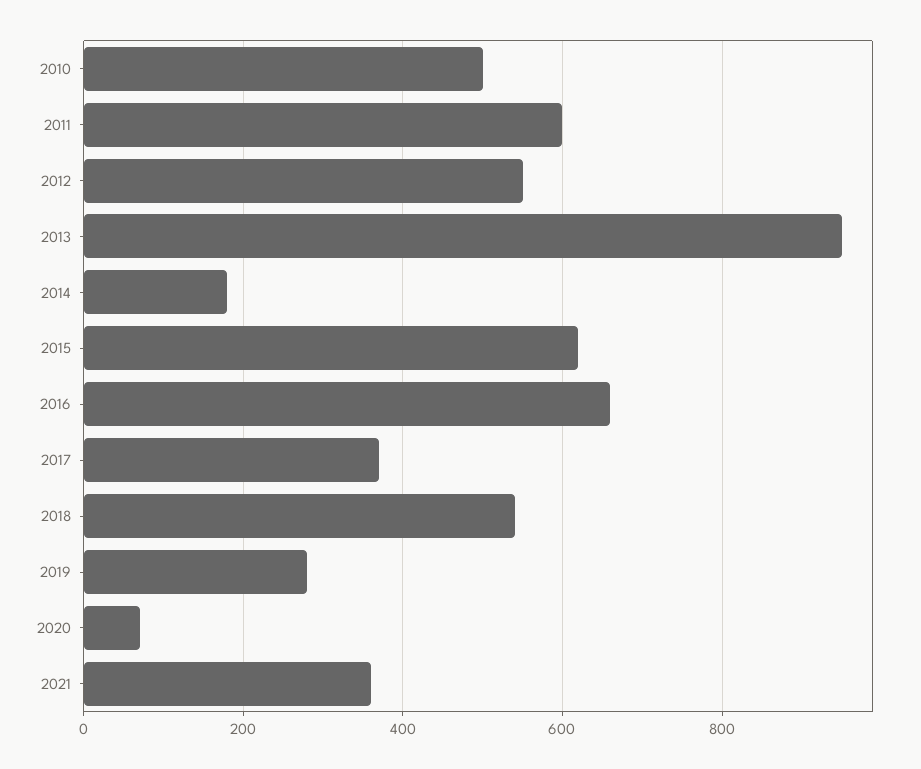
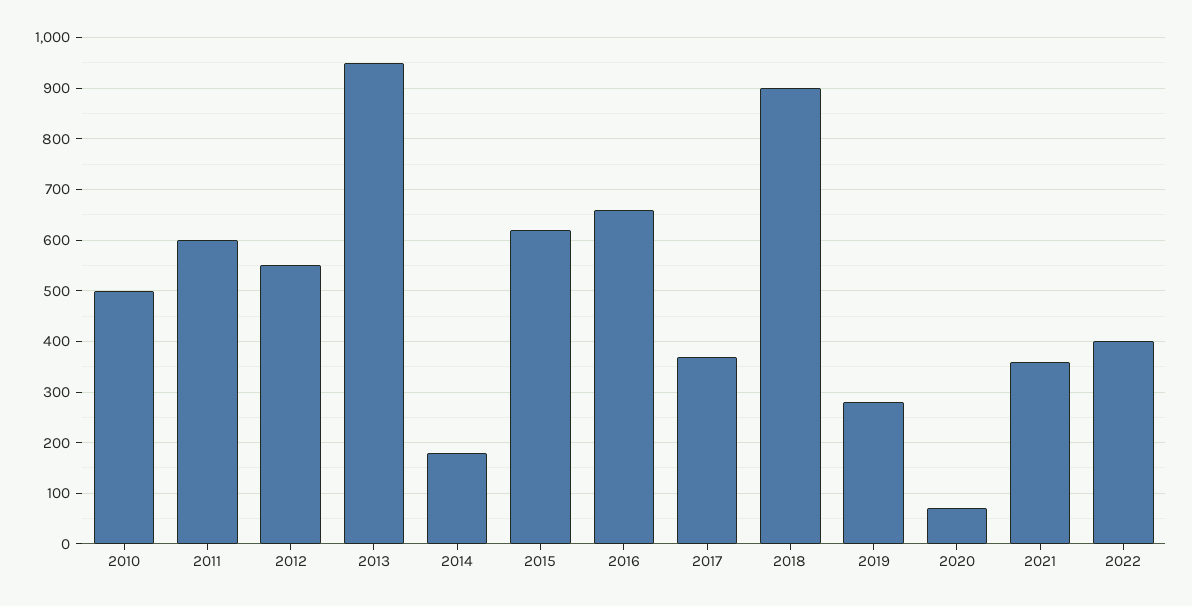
2018: 540 -> 900
2022: none -> 400

